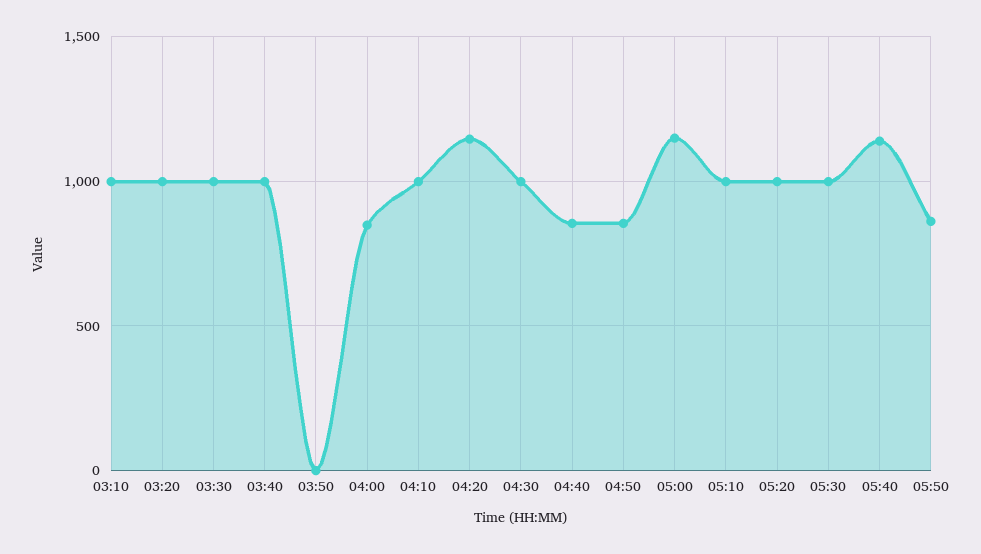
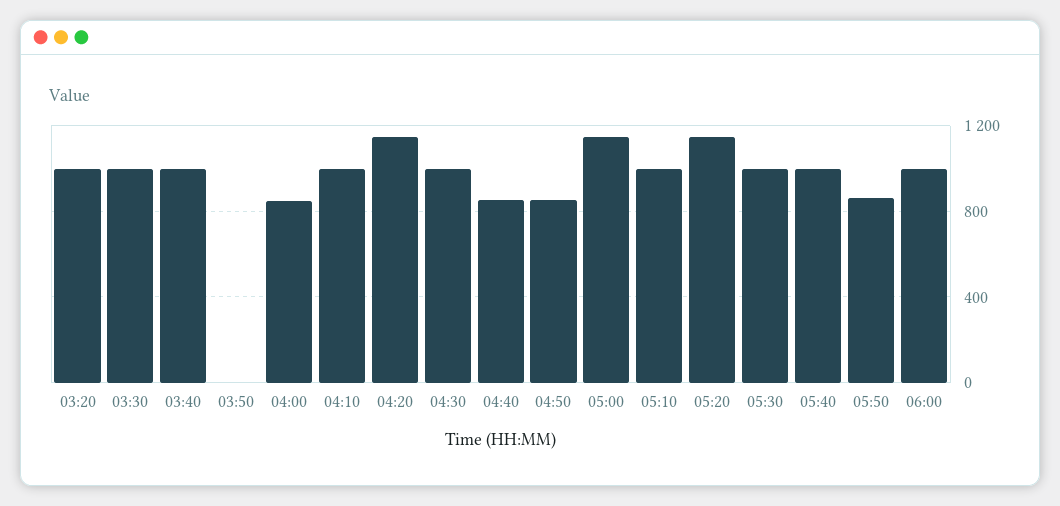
03:10: 1000 -> none
05:20: 1000 -> 1150
05:40: 1150 -> 1000
06:00: none -> 1000

